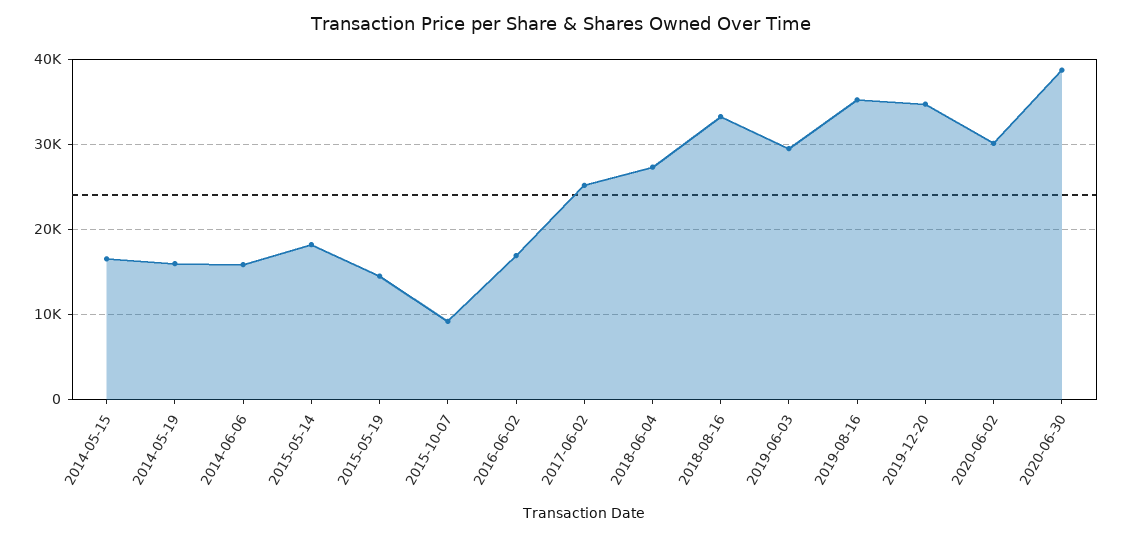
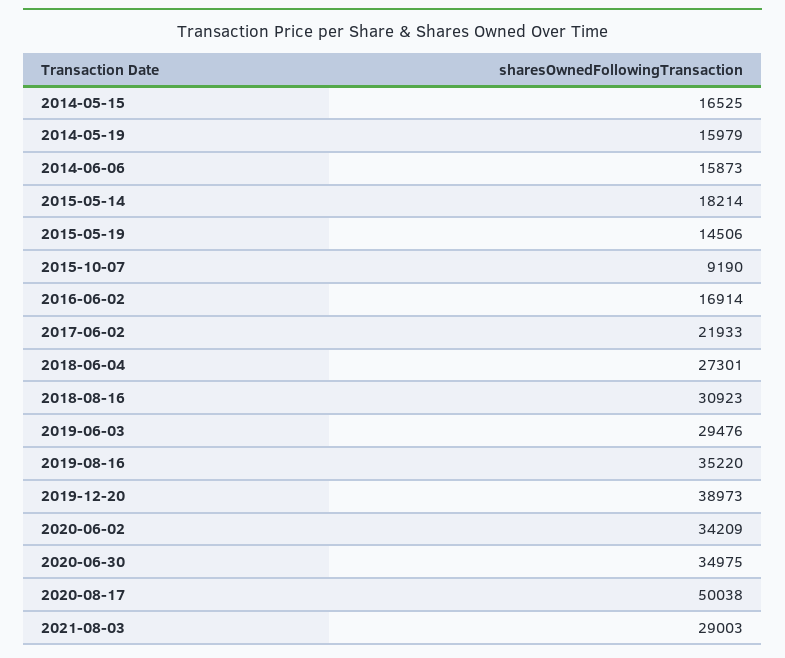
2017-06-02: 25000 -> 21933
2018-08-16: 33000 -> 30923
2019-12-20: 35000 -> 38973
2020-06-02: 30000 -> 34209
2020-06-30: 39000 -> 34975
2020-08-17: none -> 50038
2021-08-03: none -> 29003

